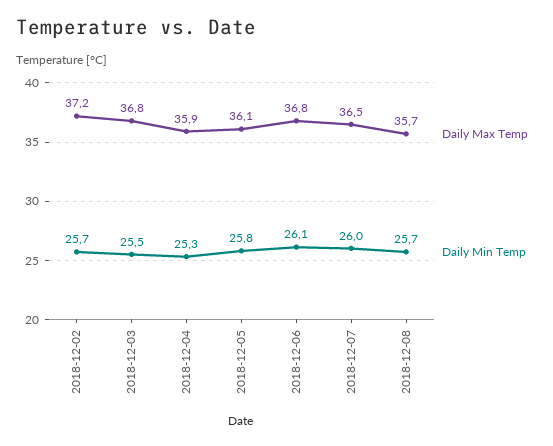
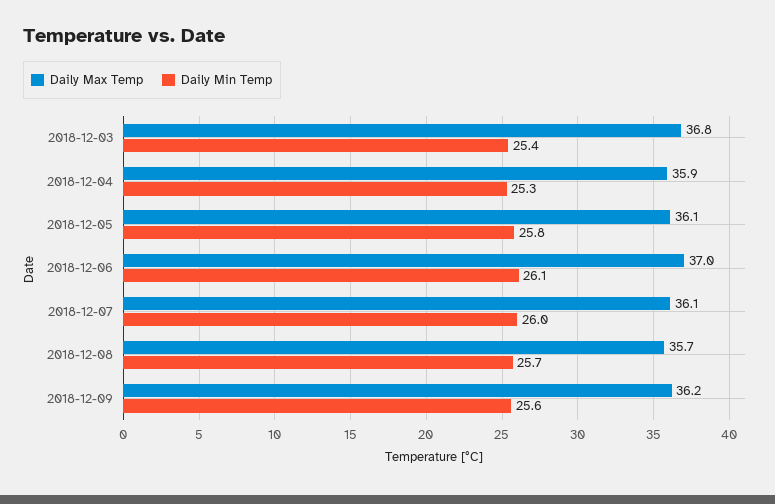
Daily Max Temp, 2018-12-02: 37.2 -> none
Daily Min Temp, 2018-12-02: 25.7 -> none
Daily Min Temp, 2018-12-03: 25.5 -> 25.4
Daily Max Temp, 2018-12-06: 36.8 -> 37
Daily Max Temp, 2018-12-07: 36.5 -> 36.1
Daily Max Temp, 2018-12-09: none -> 36.2
Daily Min Temp, 2018-12-09: none -> 25.6

